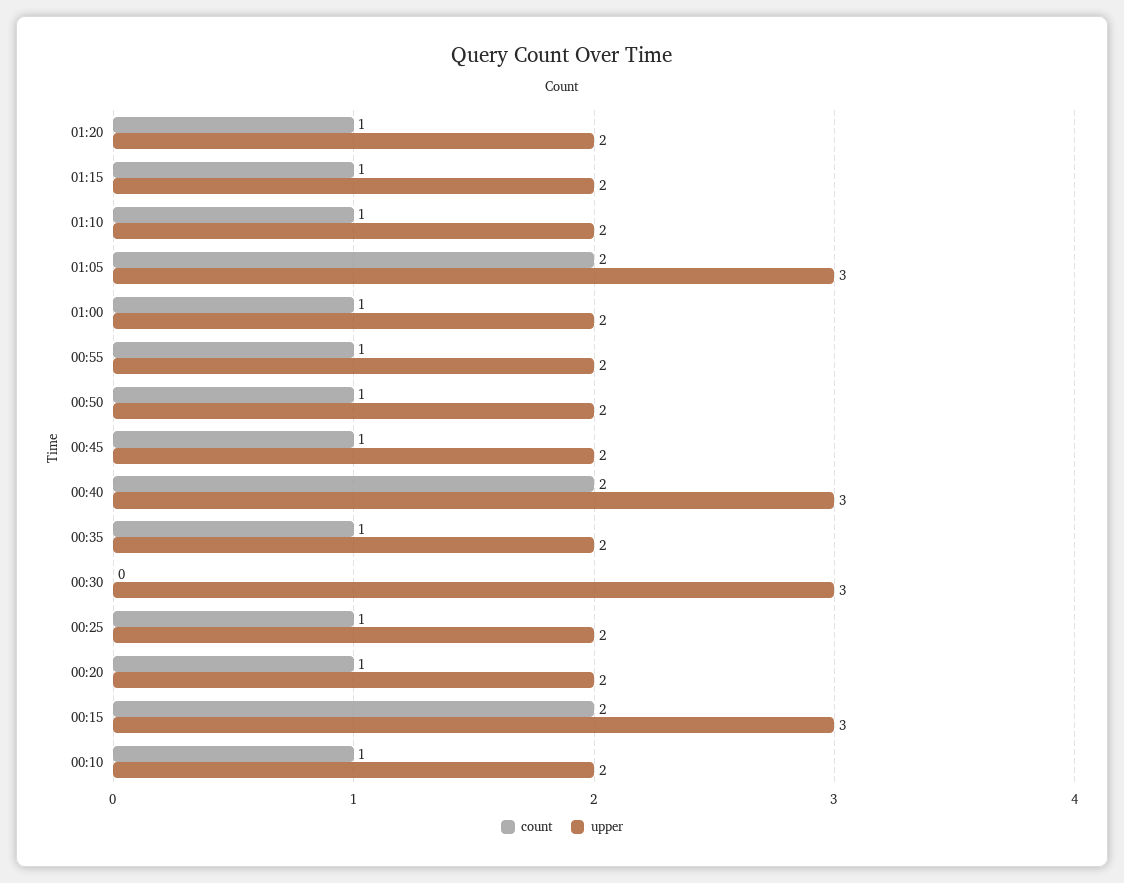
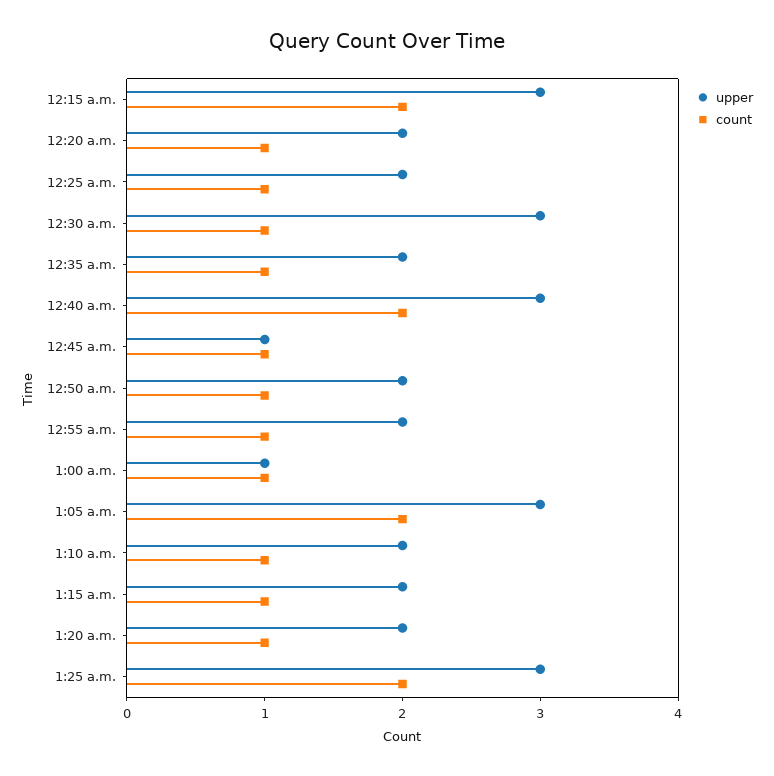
upper, 01:00: 2 -> 1
upper, 00:45: 2 -> 1
count, 00:30: 0 -> 1
count, 00:10: 1 -> none
upper, 00:10: 2 -> none
upper, 1:25 a.m.: none -> 3
count, 1:25 a.m.: none -> 2

